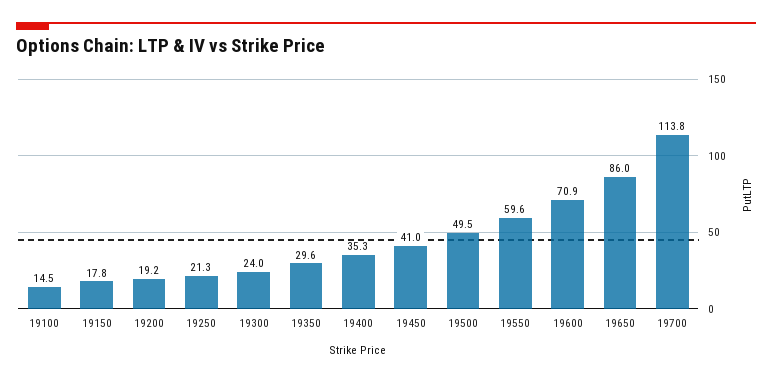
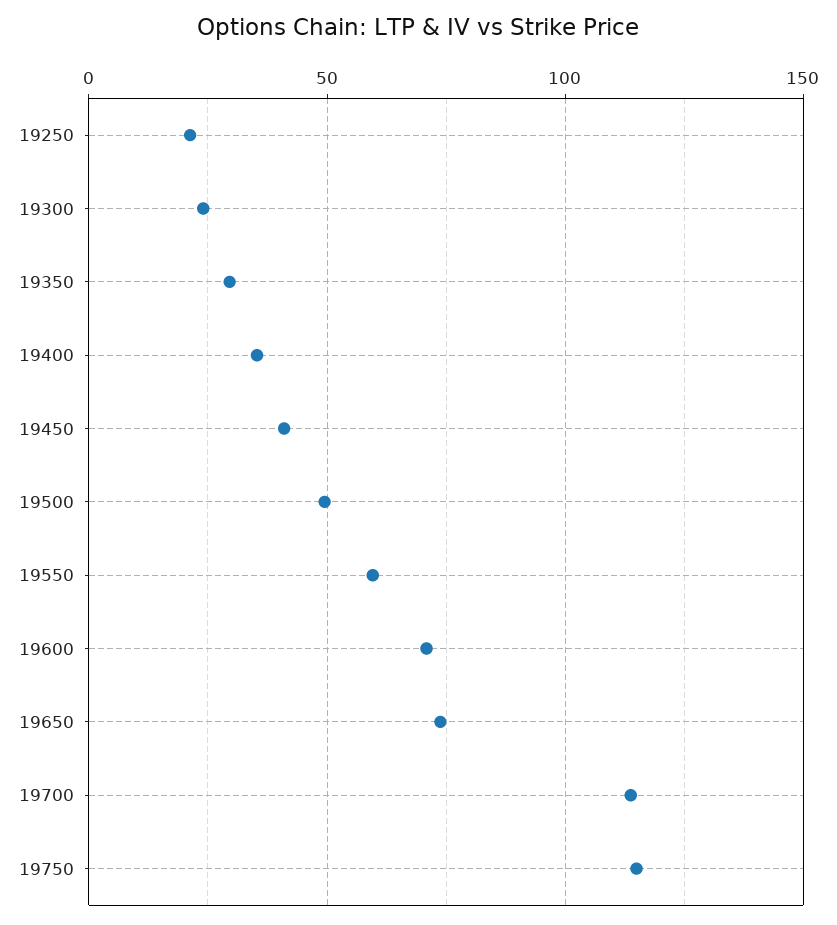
19100: 14.5 -> none
19150: 17.8 -> none
19200: 19.2 -> none
19650: 86 -> 75
19750: none -> 115

